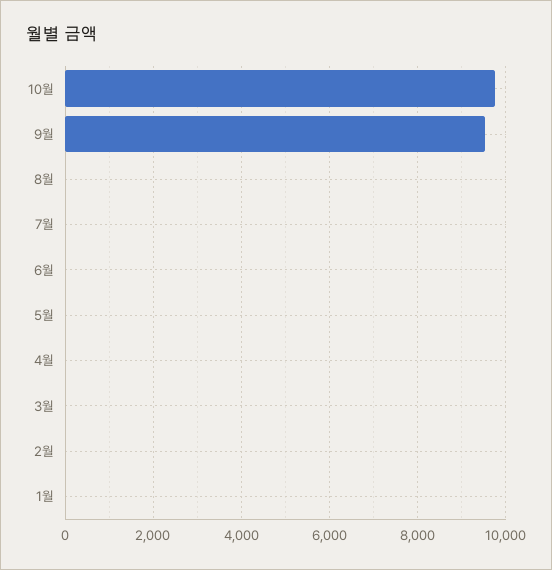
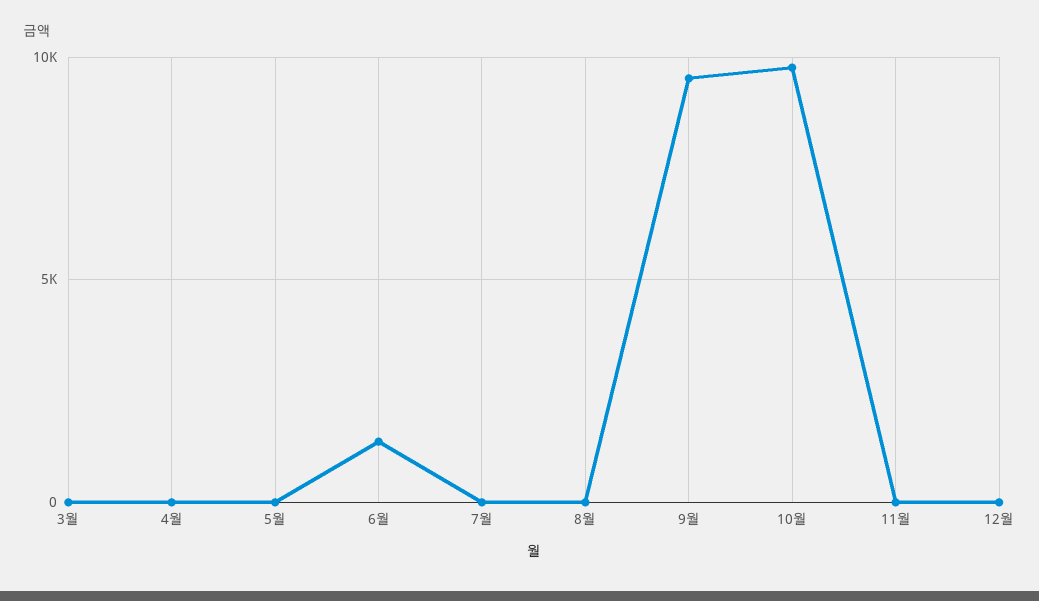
6월: 0 -> 1500
2월: 0 -> none
1월: 0 -> none
11월: none -> 0
12월: none -> 0

